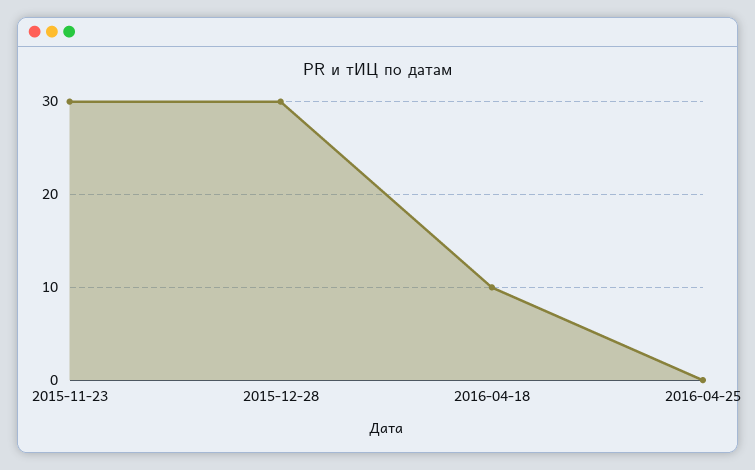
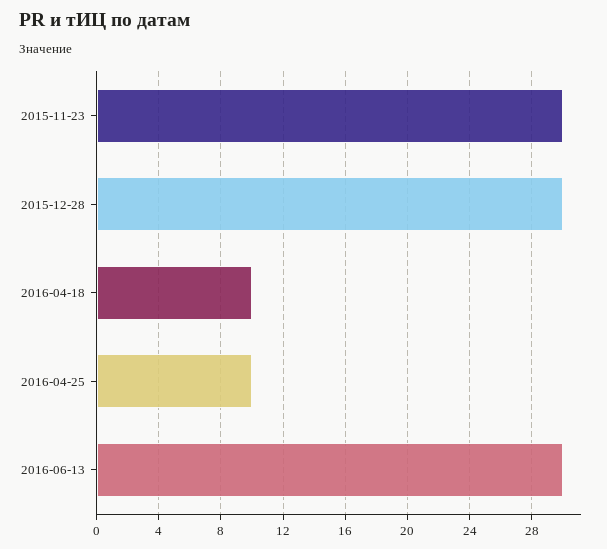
2016-04-25: 0 -> 10
2016-06-13: none -> 30

